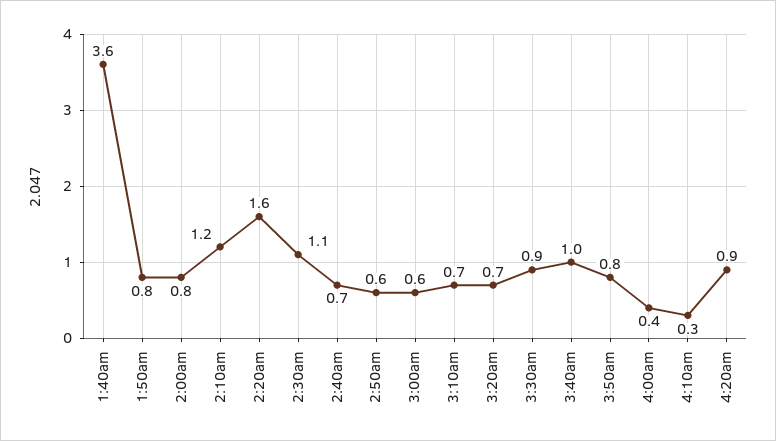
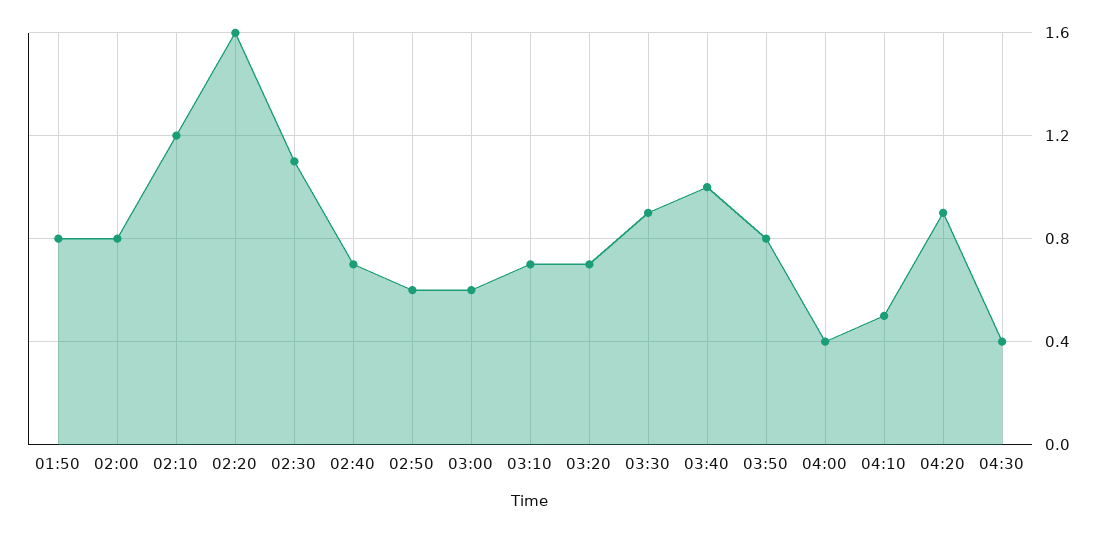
1:40am: 3.6 -> none
4:10am: 0.3 -> 0.5
04:30: none -> 0.4

